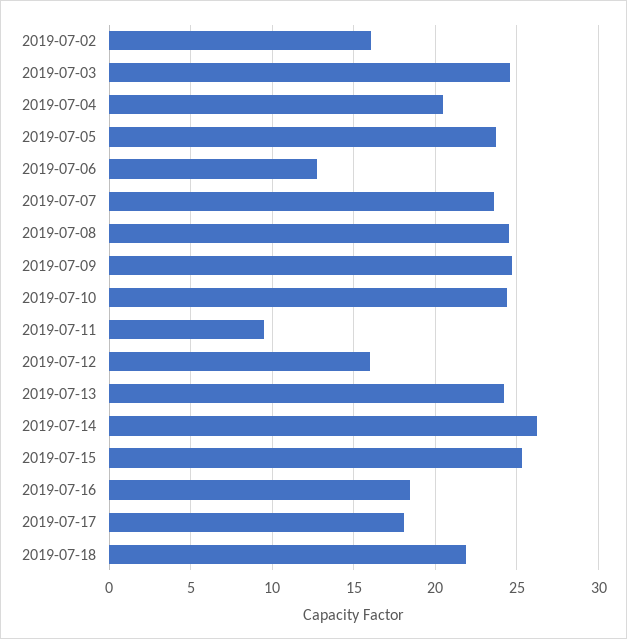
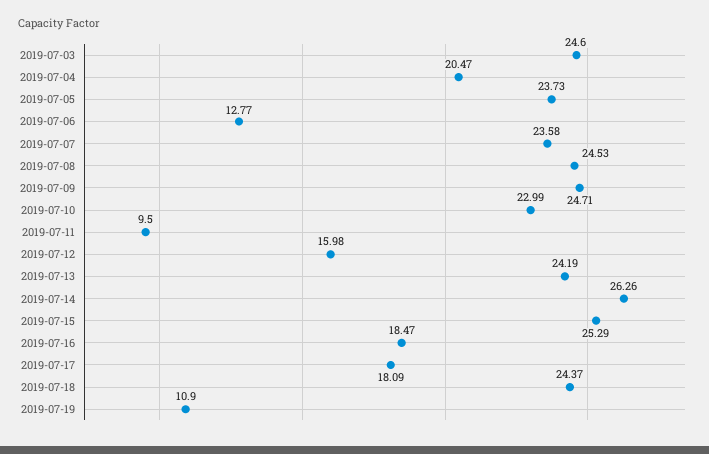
2019-07-02: 16 -> none
2019-07-10: 24.5 -> 22.99
2019-07-18: 22 -> 24.37
2019-07-19: none -> 10.9

